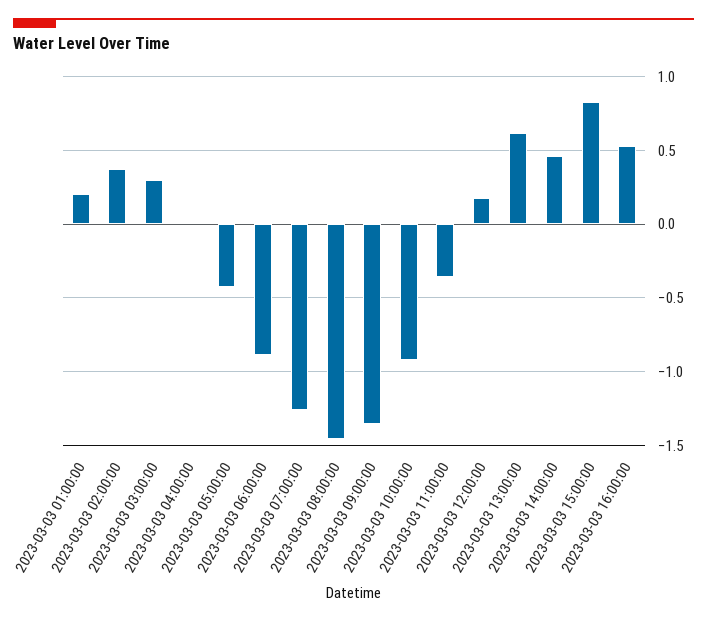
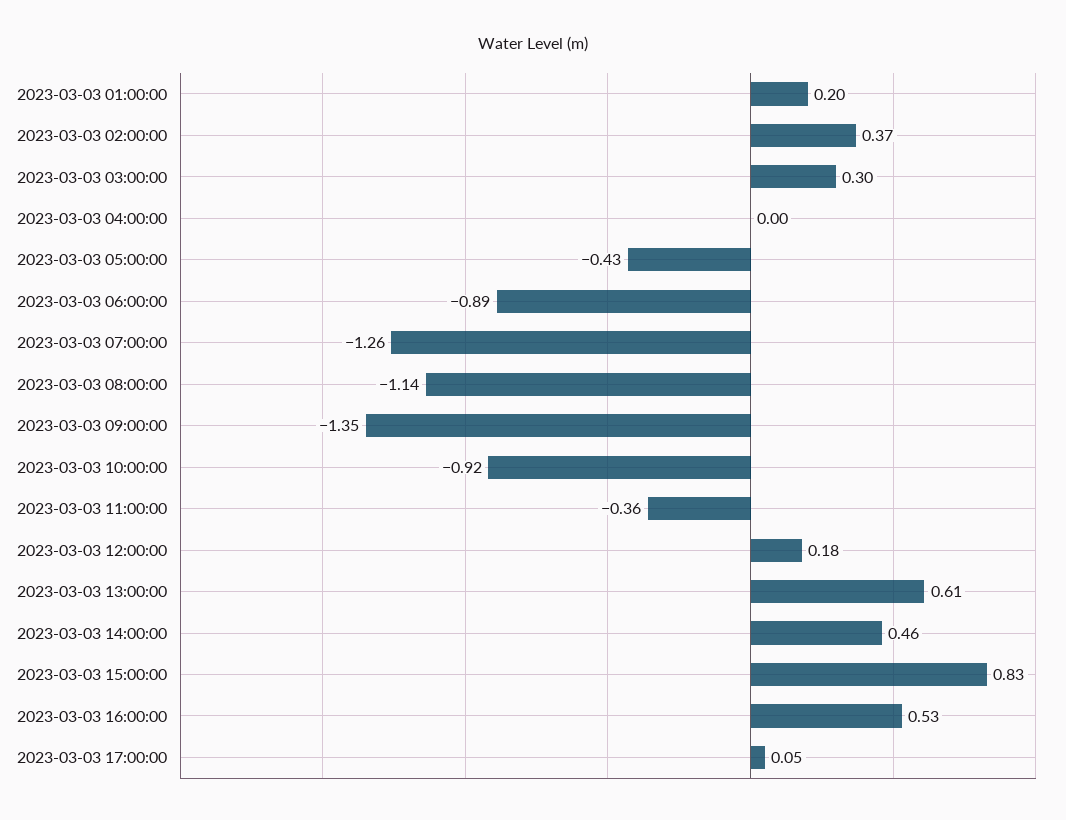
2023-03-03 08:00:00: -1.45 -> -1.14
2023-03-03 17:00:00: none -> 0.05

